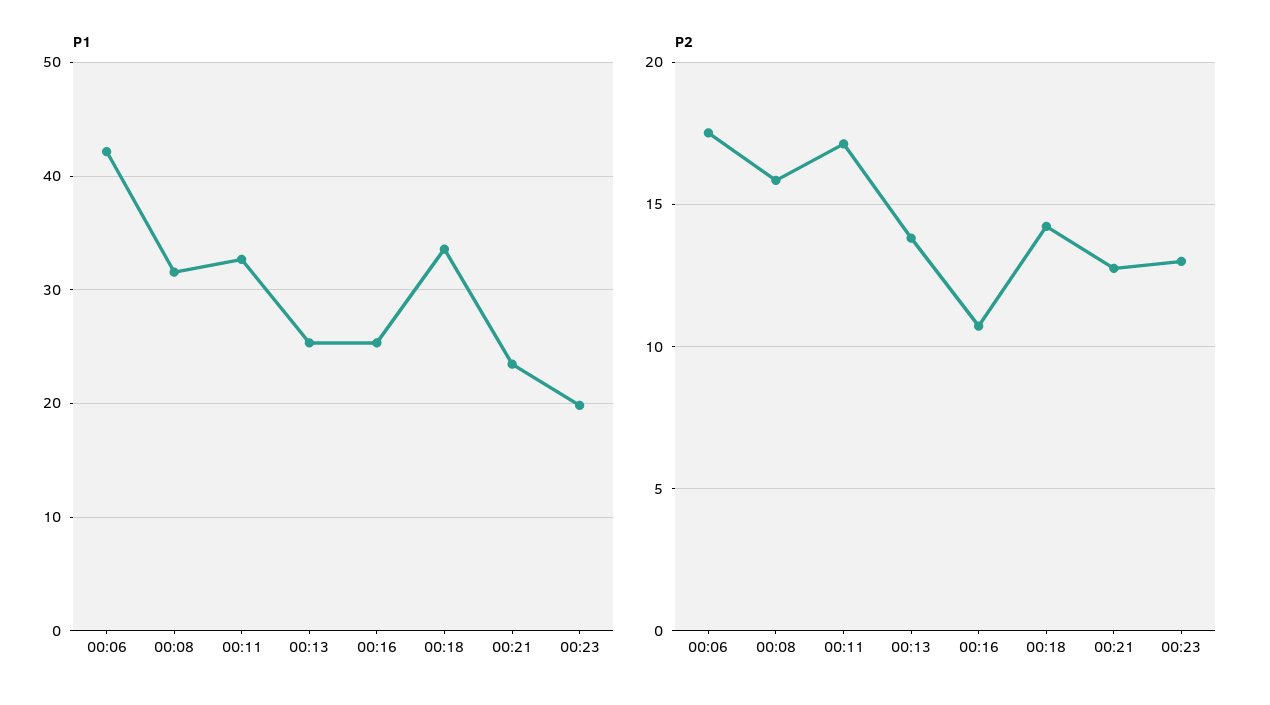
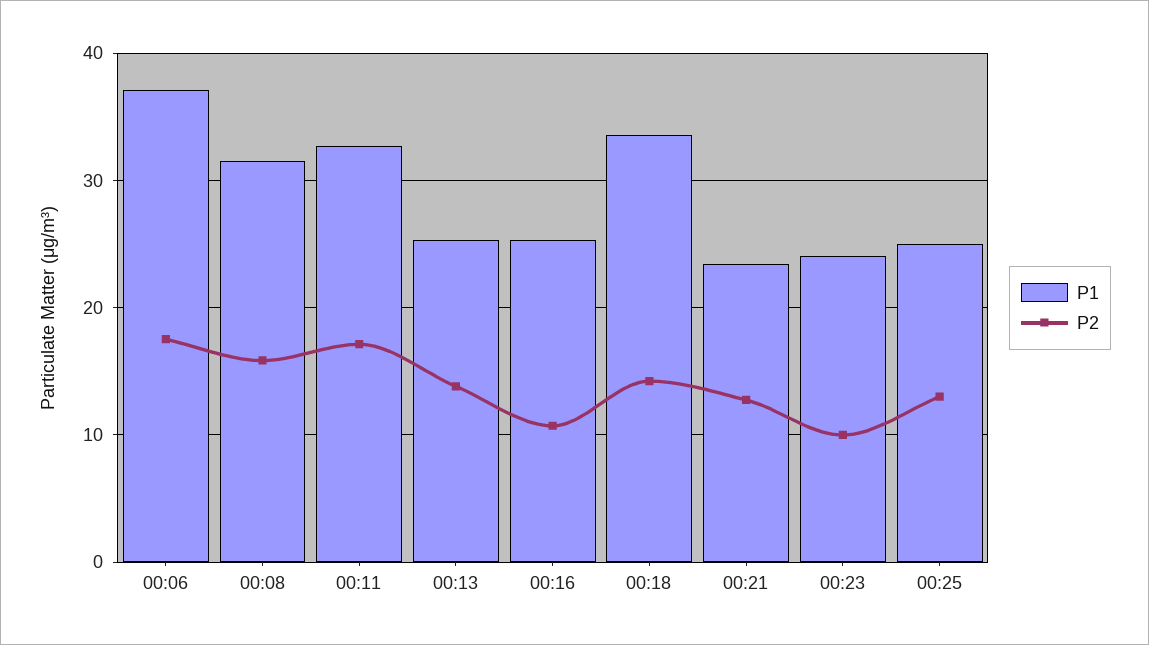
P1, 00:06: 42 -> 37
P1, 00:23: 20 -> 24
P2, 00:23: 13 -> 10
P1, 00:25: none -> 25
P2, 00:25: none -> 13

